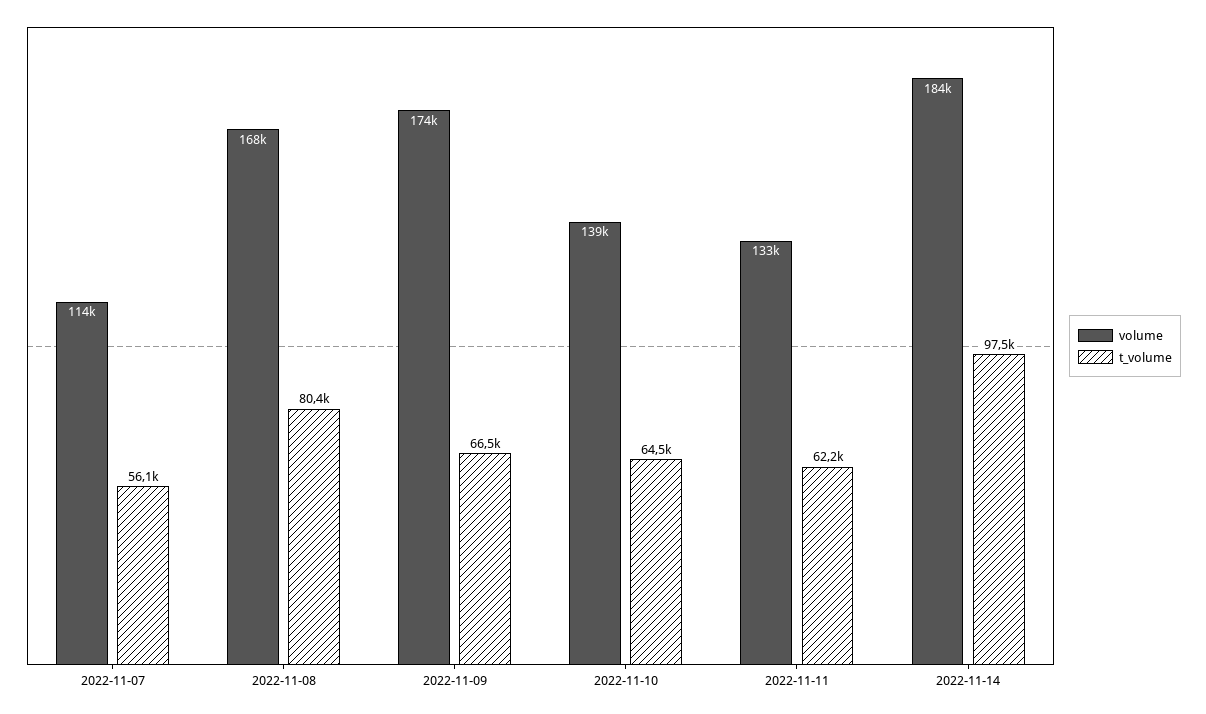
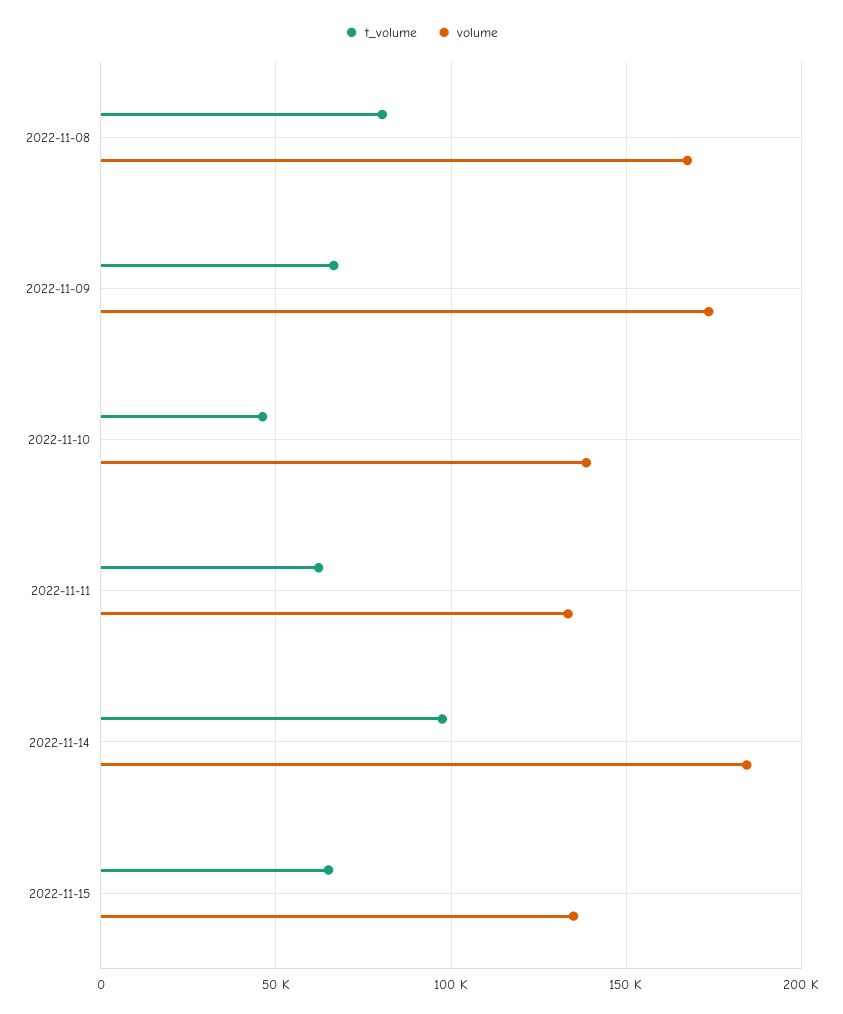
volume, 2022-11-07: 114000 -> none
t_volume, 2022-11-07: 56100 -> none
t_volume, 2022-11-10: 64500 -> 45000
t_volume, 2022-11-15: none -> 65000
volume, 2022-11-15: none -> 135000

